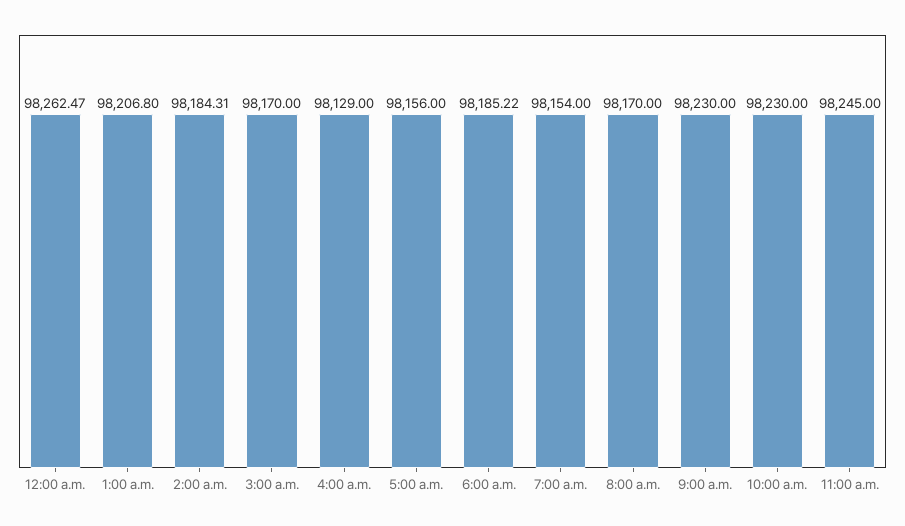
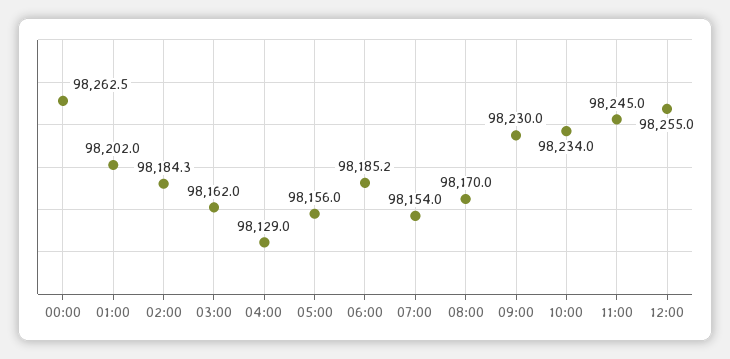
1:00 a.m.: 98206.8 -> 98202
3:00 a.m.: 98170 -> 98162
10:00 a.m.: 98230 -> 98234
12:00: none -> 98255

